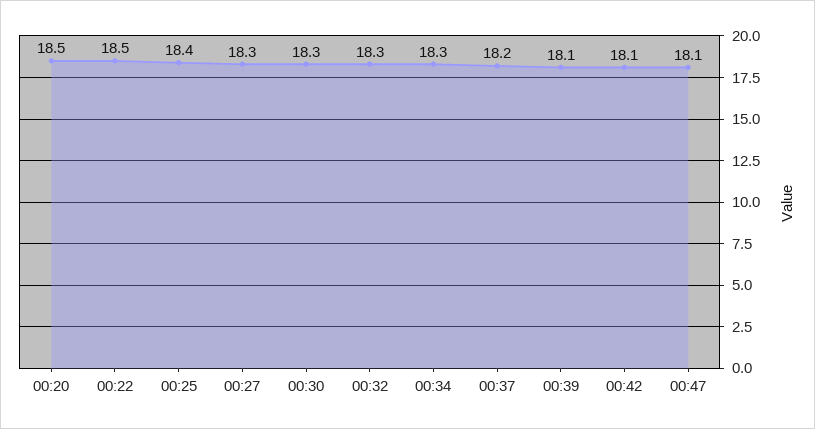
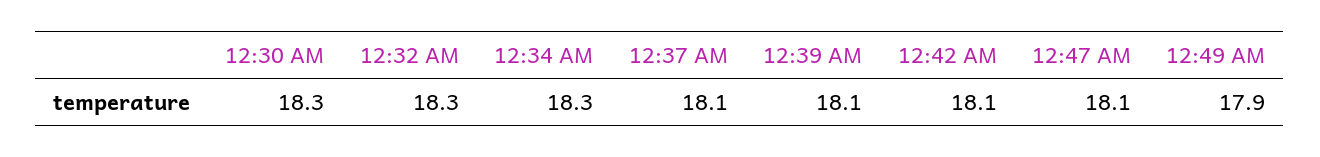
00:20: 18.5 -> none
00:22: 18.5 -> none
00:25: 18.4 -> none
00:27: 18.3 -> none
00:37: 18.2 -> 18.1
12:49 AM: none -> 17.9

